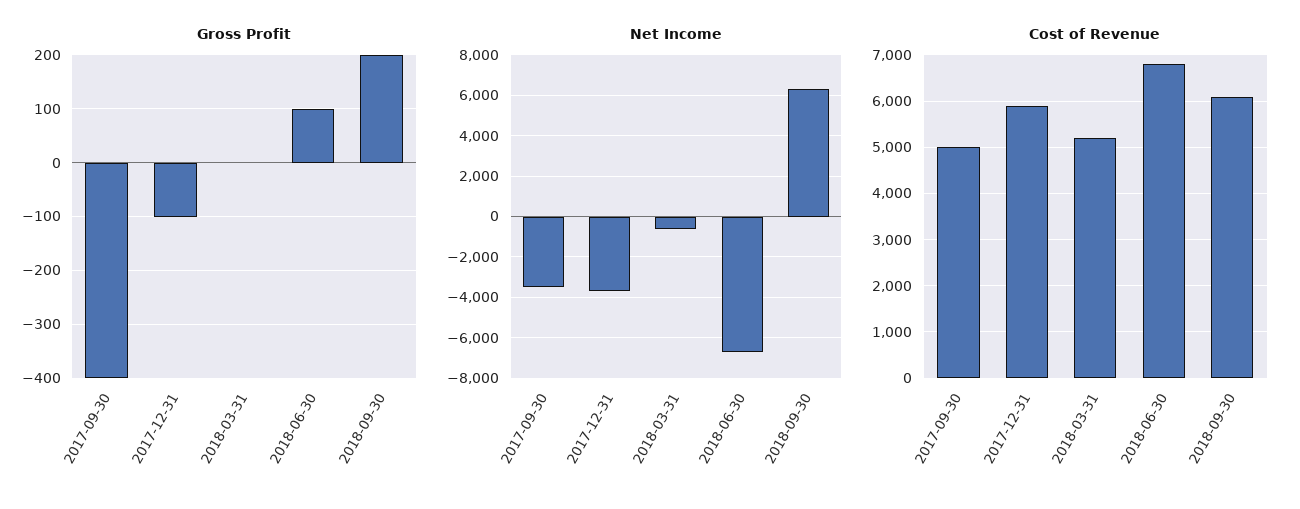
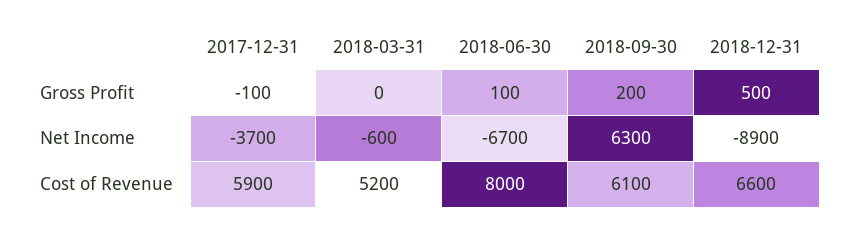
Gross Profit, 2017-09-30: -400 -> none
Net Income, 2017-09-30: -3500 -> none
Cost of Revenue, 2017-09-30: 5000 -> none
Cost of Revenue, 2018-06-30: 6800 -> 8000
Gross Profit, 2018-12-31: none -> 500
Net Income, 2018-12-31: none -> -8900
Cost of Revenue, 2018-12-31: none -> 6600

